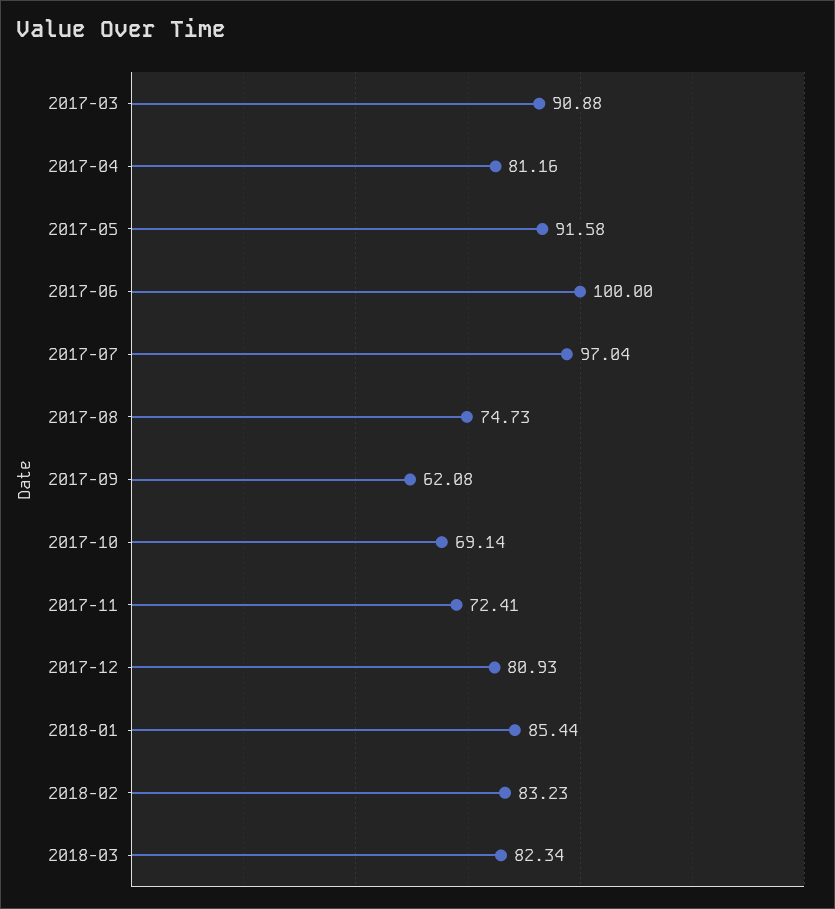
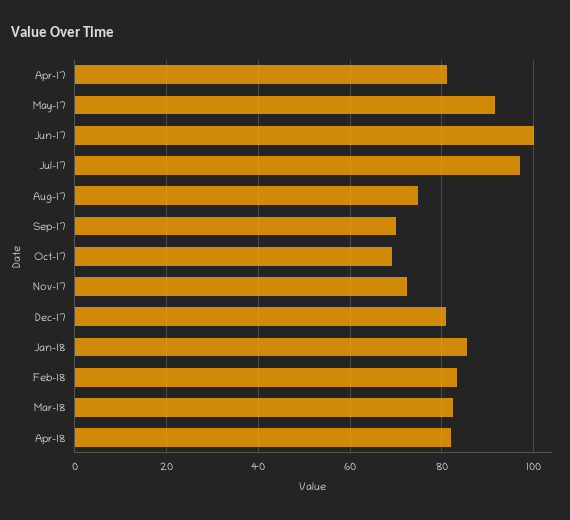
2017-03: 90.88 -> none
2017-09: 62.08 -> 70
Apr-18: none -> 82

